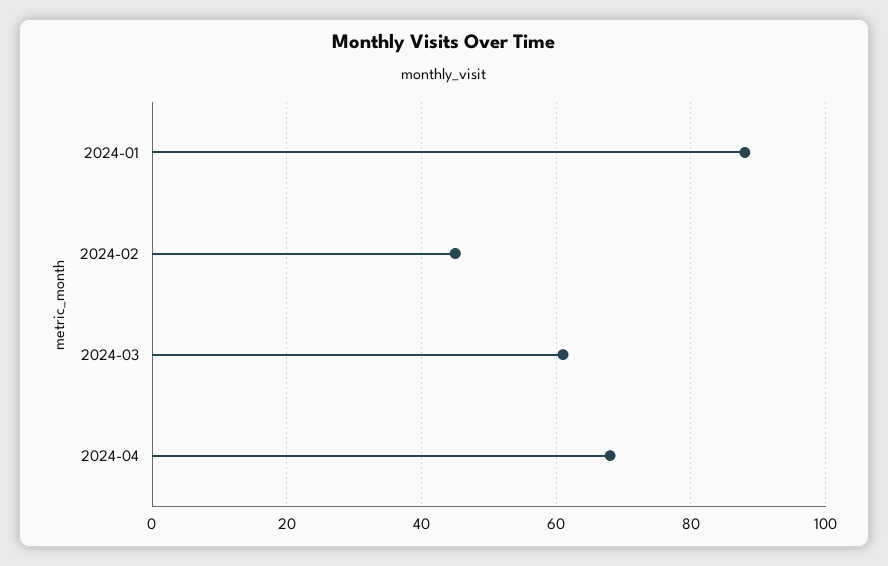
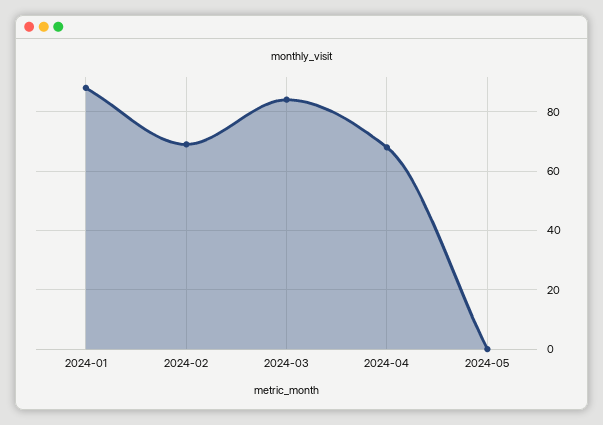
2024-02: 45 -> 70
2024-03: 60 -> 85
2024-05: none -> 0

